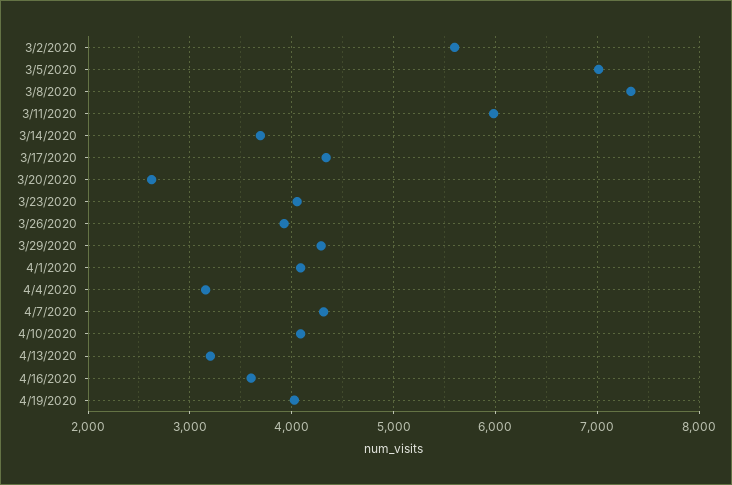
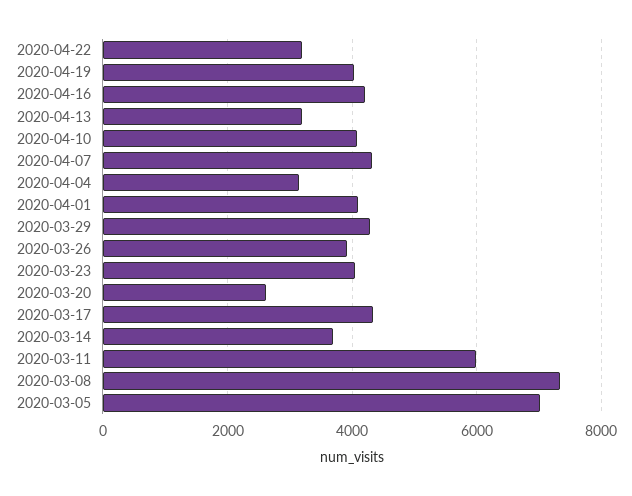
3/2/2020: 5600 -> none
4/16/2020: 3600 -> 4200
2020-04-22: none -> 3200

